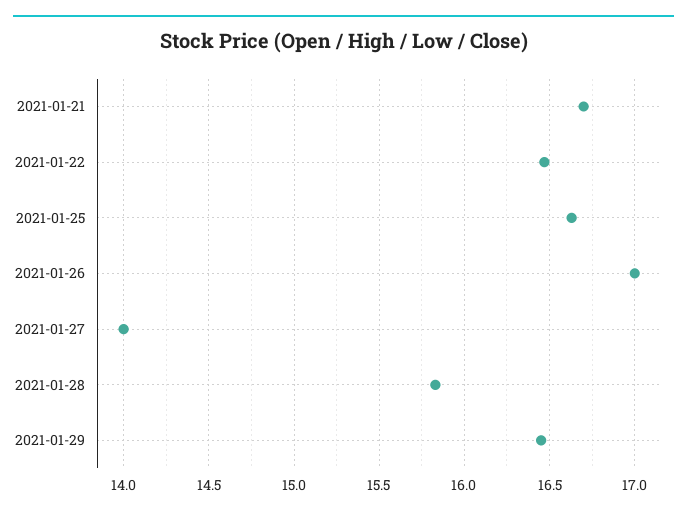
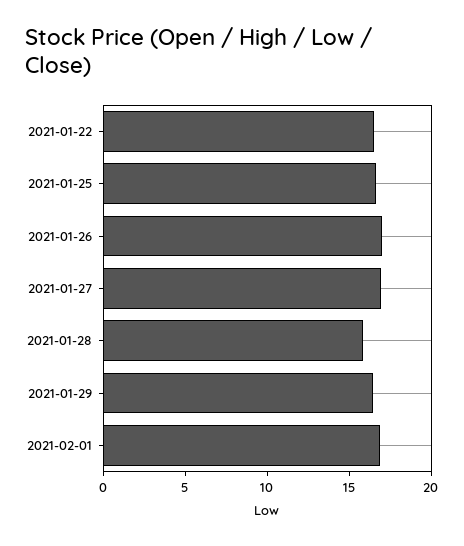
2021-01-21: 16.7 -> none
2021-01-27: 14 -> 17
2021-02-01: none -> 17

